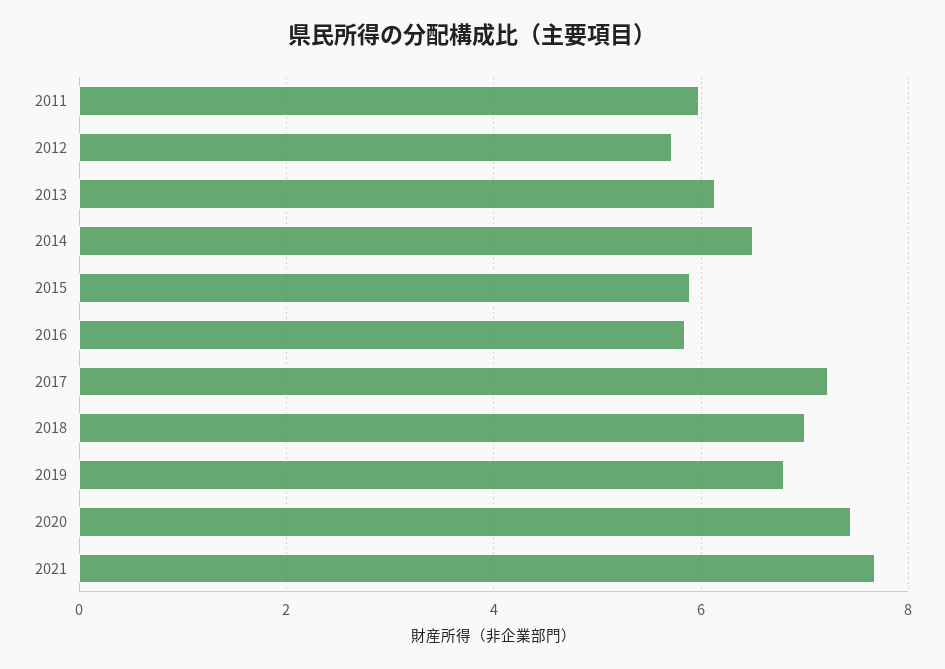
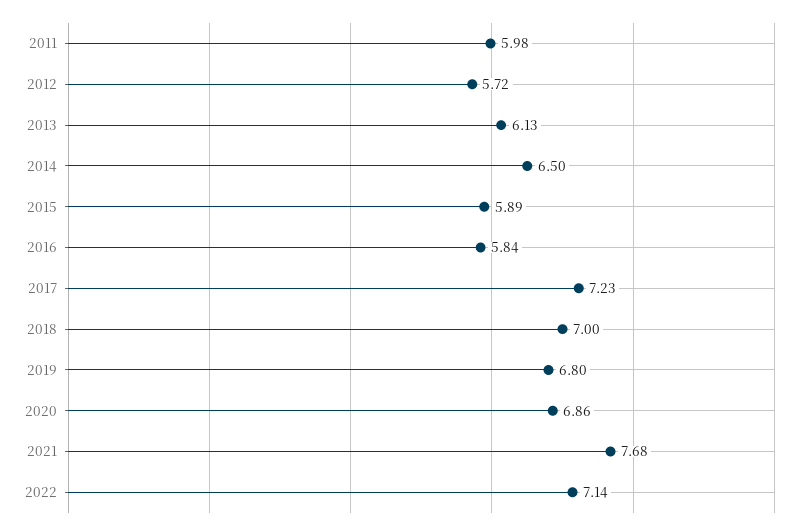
2020: 7.4 -> 6.86
2022: none -> 7.14

